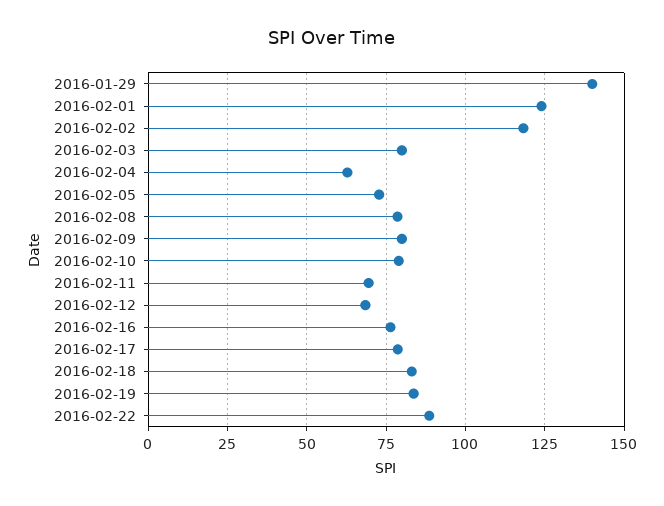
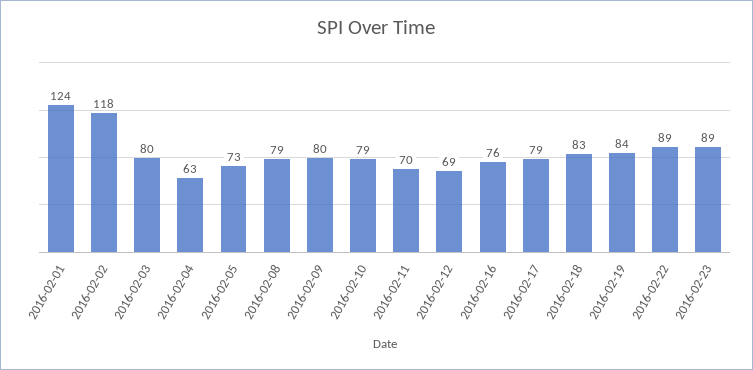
2016-01-29: 140 -> none
2016-02-23: none -> 89

